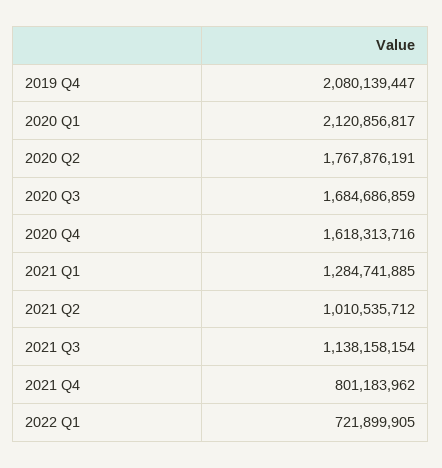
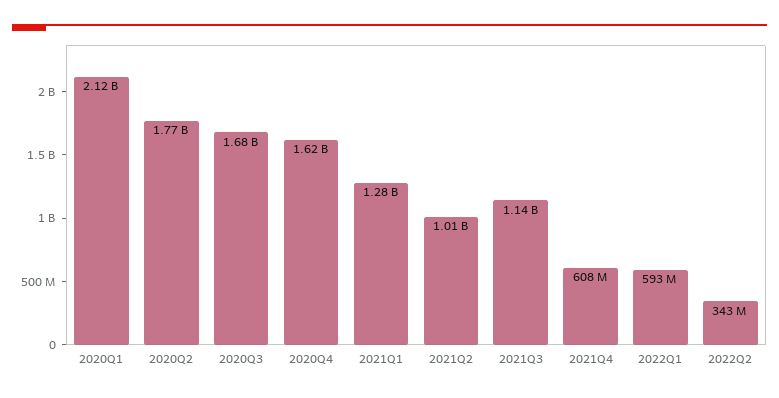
2019 Q4: 2080139447 -> none
2021 Q4: 801183962 -> 608000000
2022 Q1: 721899905 -> 593000000
2022Q2: none -> 343000000

